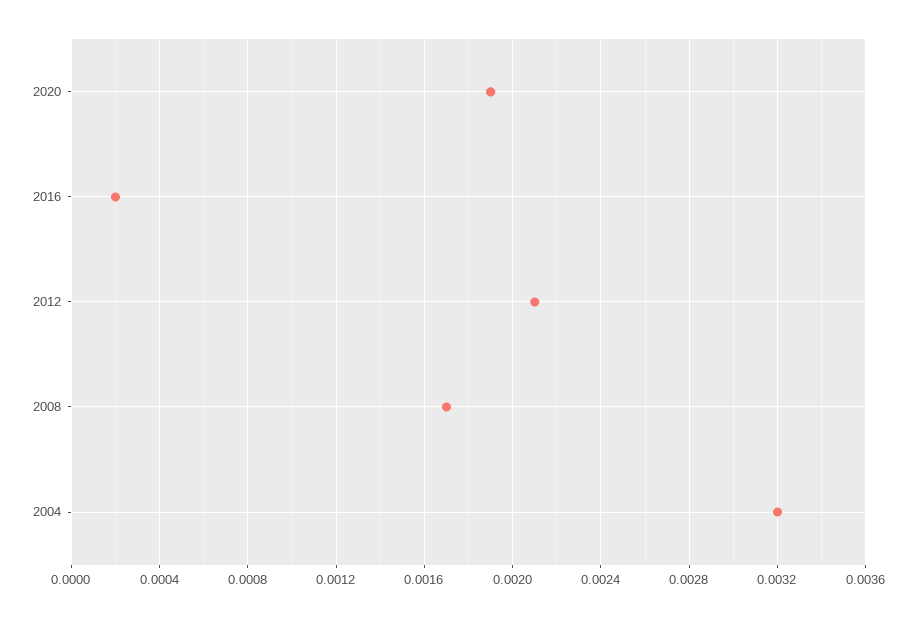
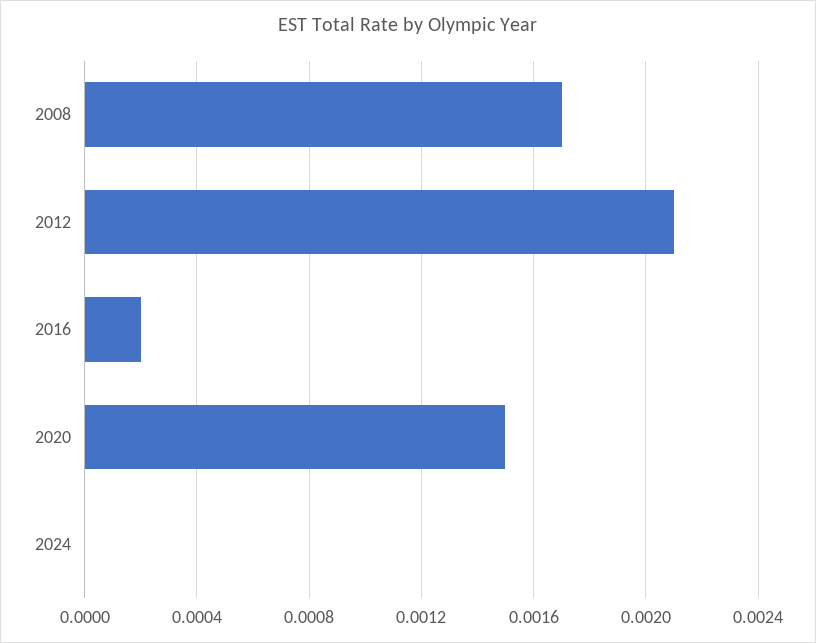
2020: 0.0019 -> 0.0015
2004: 0.0032 -> none
2024: none -> 0

